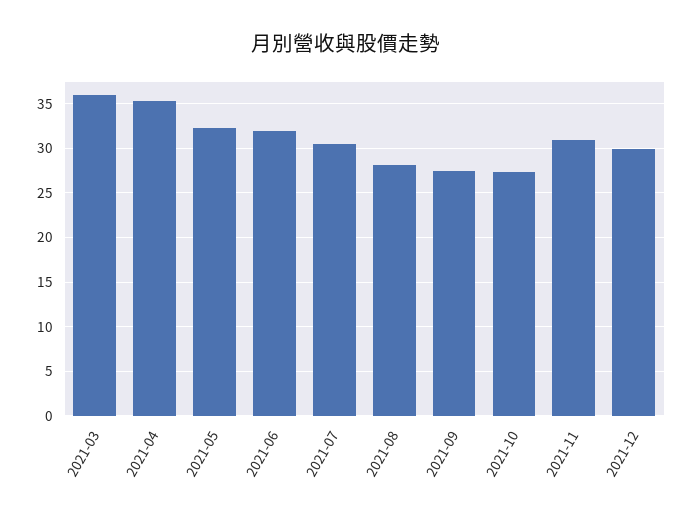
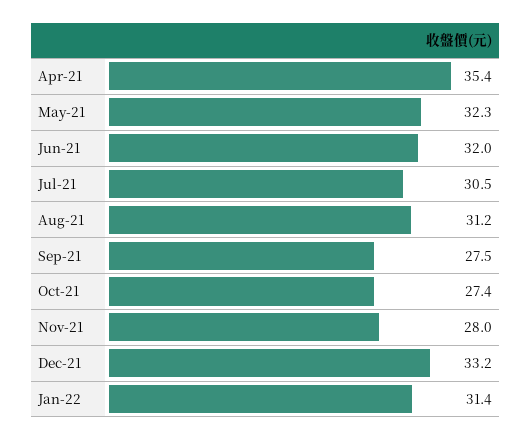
2021-03: 36 -> none
2021-08: 28 -> 31.2
2021-11: 31 -> 28
2021-12: 30 -> 33.2
Jan-22: none -> 31.4

